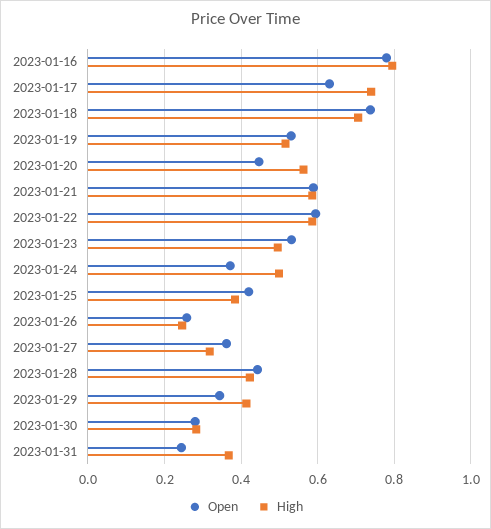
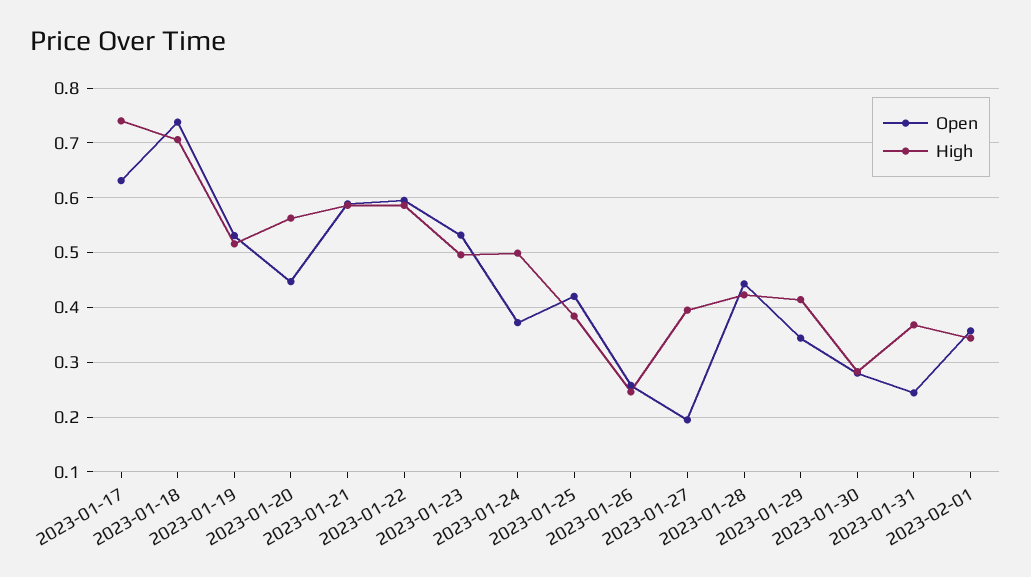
Open, 2023-01-16: 0.78 -> none
High, 2023-01-16: 0.8 -> none
Open, 2023-01-27: 0.36 -> 0.2
High, 2023-01-27: 0.32 -> 0.4
Open, 2023-02-01: none -> 0.36
High, 2023-02-01: none -> 0.34

